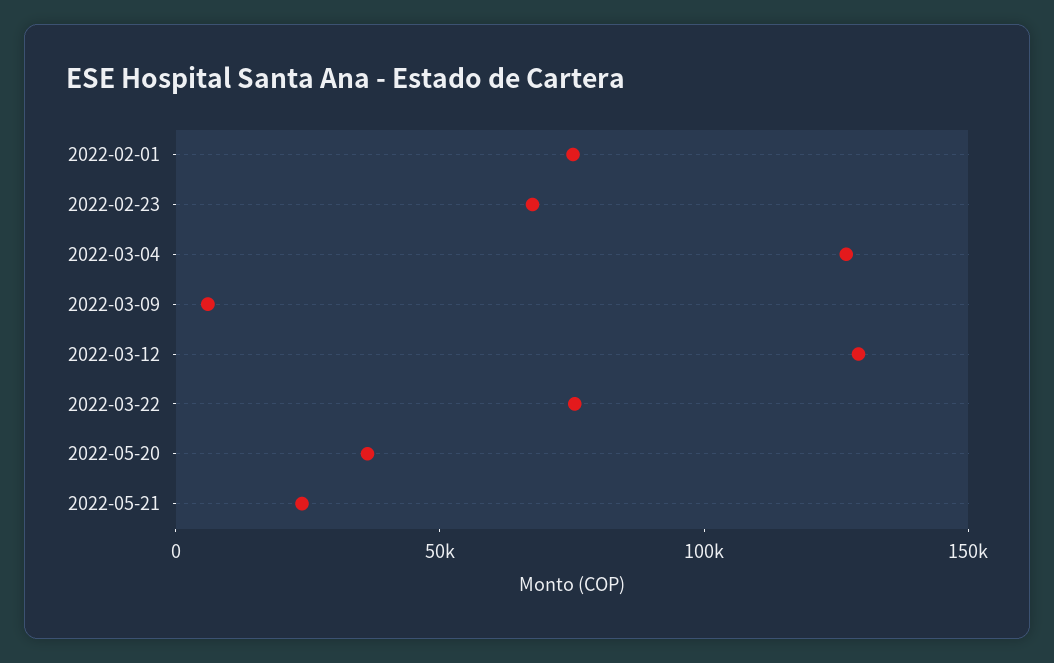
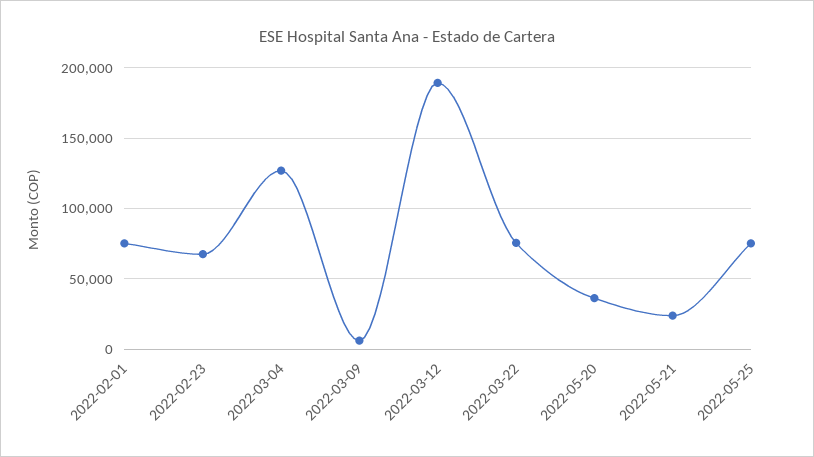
2022-03-12: 130000 -> 190000
2022-05-25: none -> 75000

